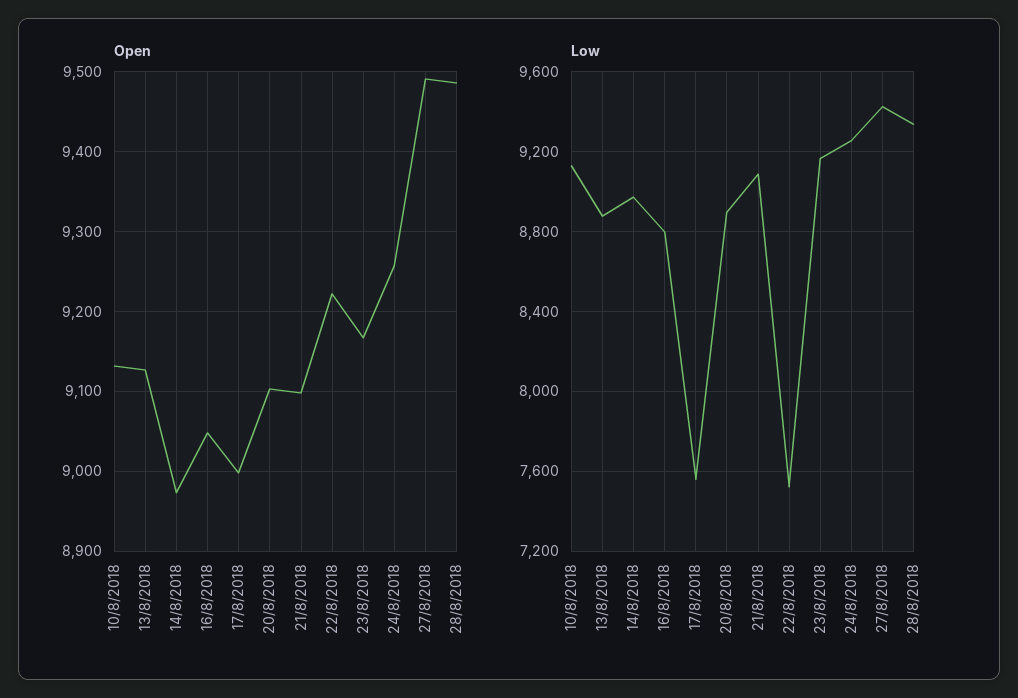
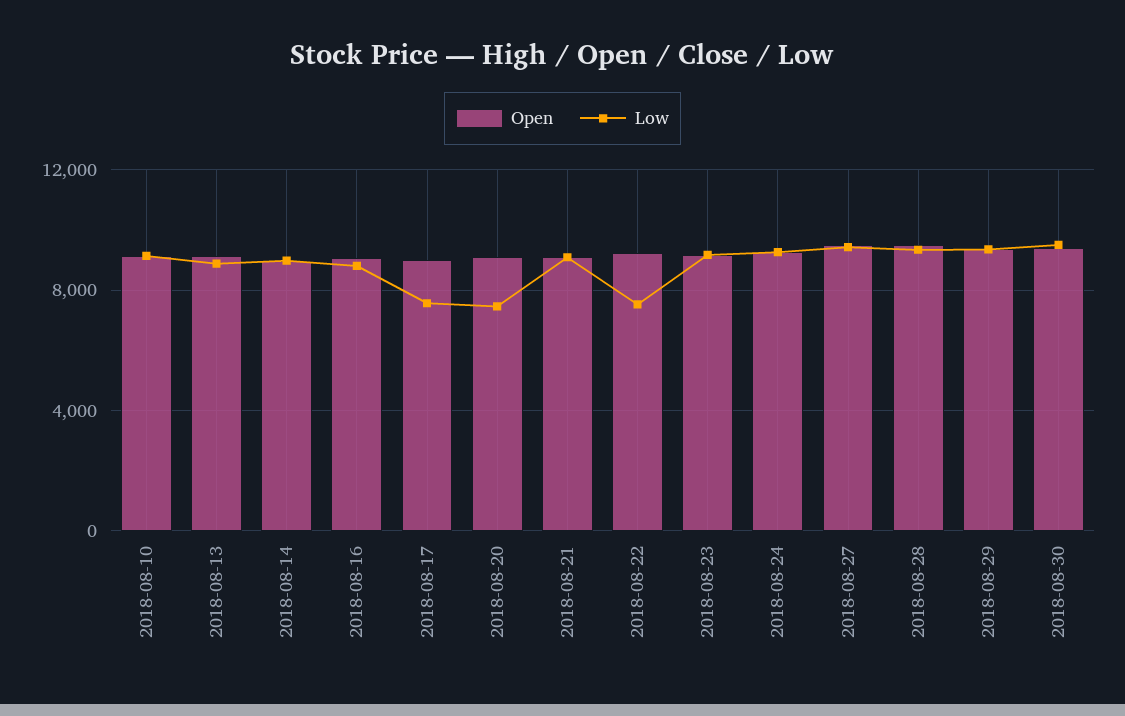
Low, 20/8/2018: 8900 -> 7500
Open, 2018-08-29: none -> 9500
Low, 2018-08-29: none -> 9500
Open, 2018-08-30: none -> 9500
Low, 2018-08-30: none -> 9500

